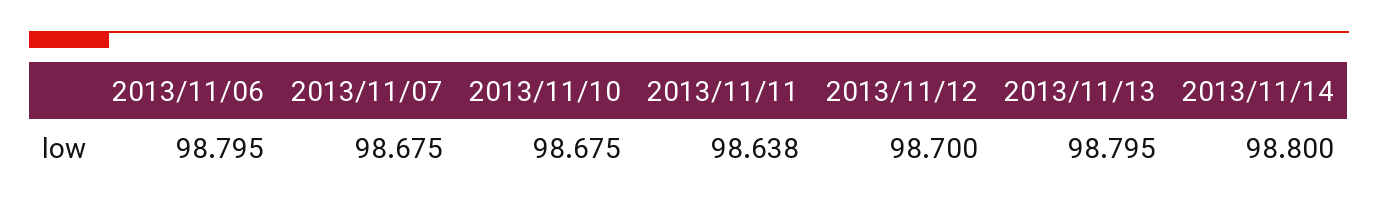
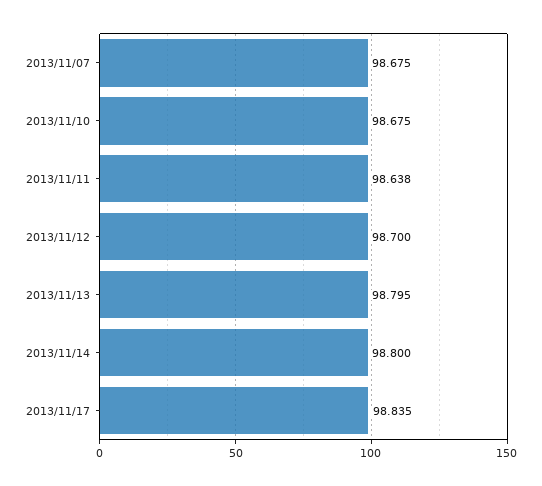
2013/11/06: 98.795 -> none
2013/11/17: none -> 98.835

